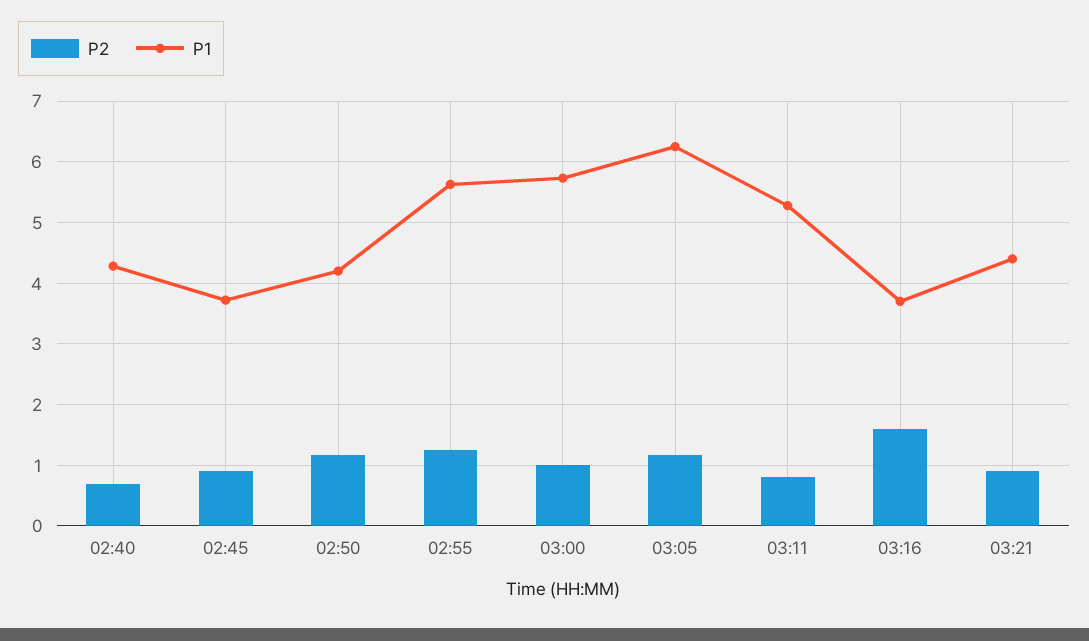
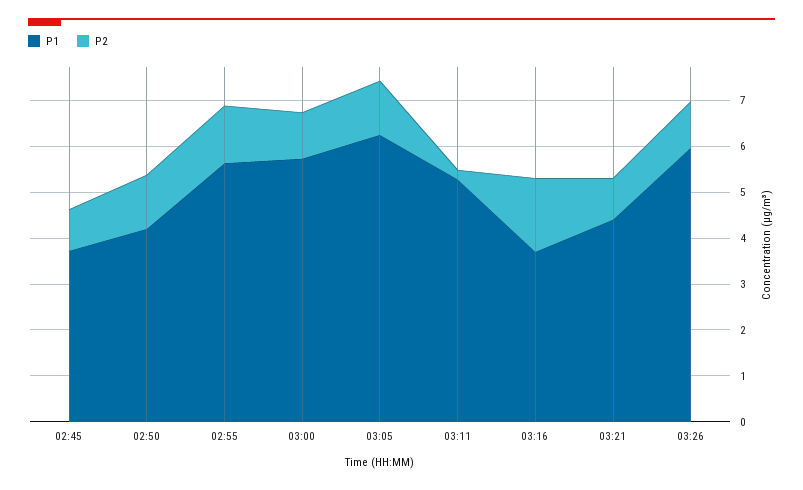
P2, 02:40: 0.7 -> none
P1, 02:40: 4.3 -> none
P2, 03:11: 0.8 -> 0.2
P1, 03:26: none -> 6
P2, 03:26: none -> 1

